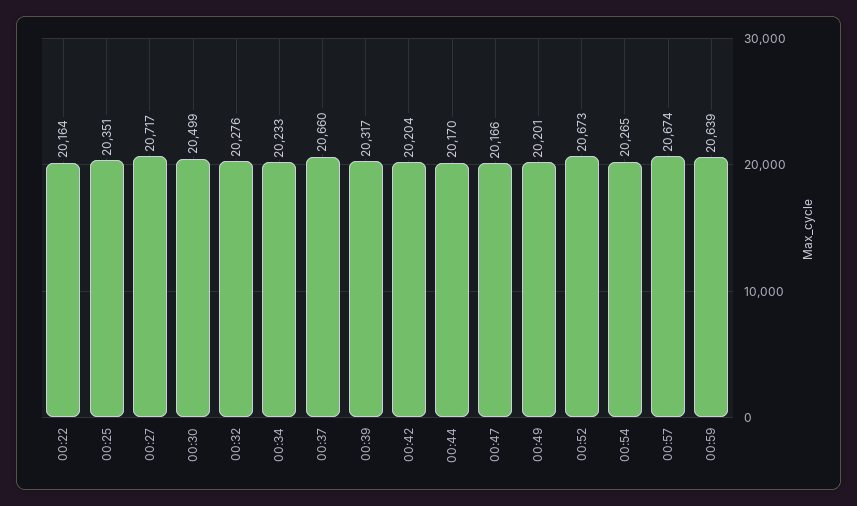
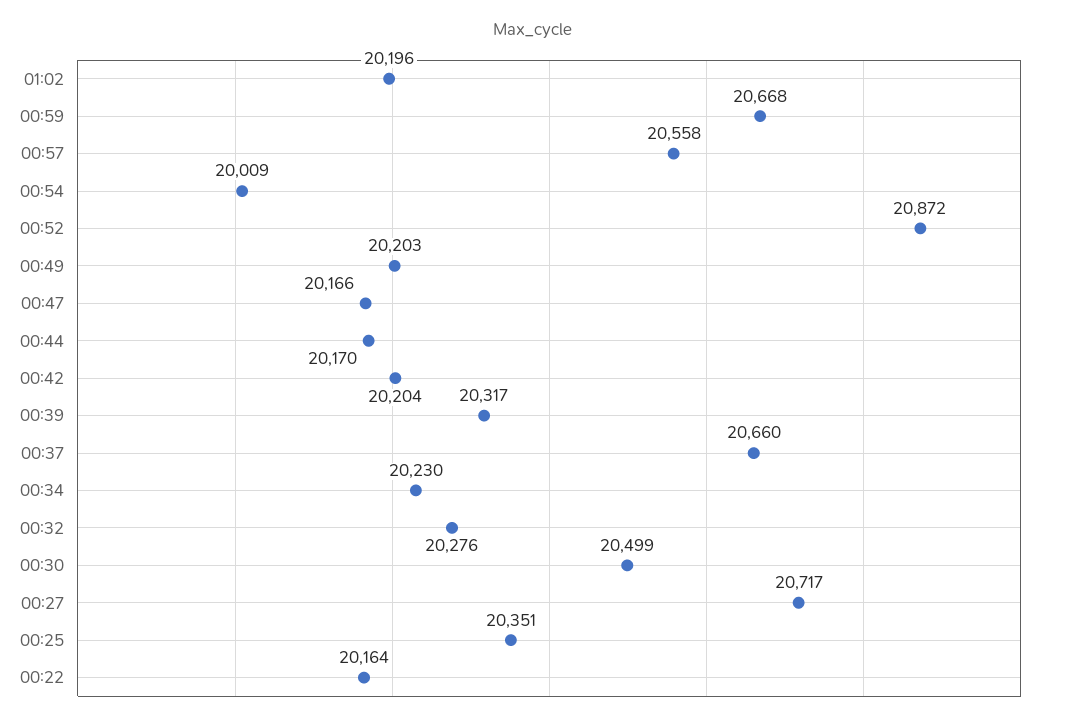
00:34: 20233 -> 20230
00:49: 20201 -> 20203
00:52: 20673 -> 20872
00:54: 20265 -> 20009
00:57: 20674 -> 20558
00:59: 20639 -> 20668
01:02: none -> 20196

